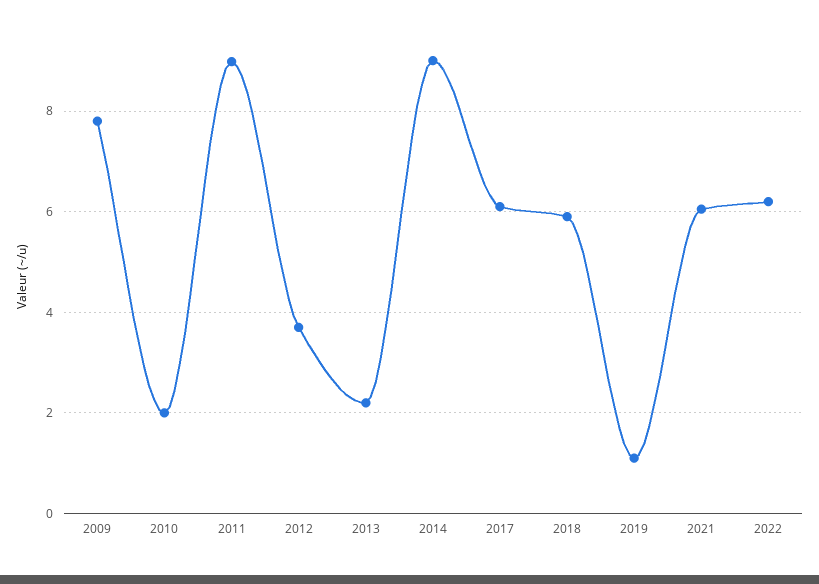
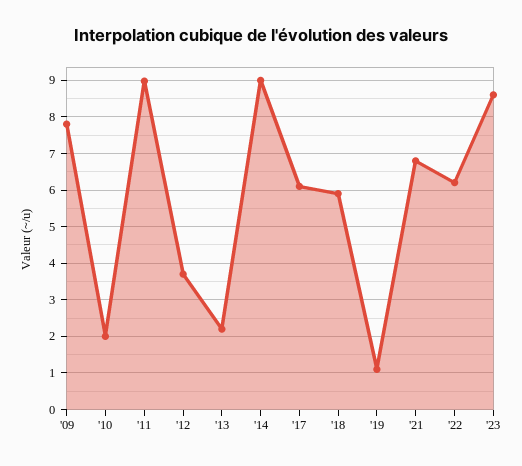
2021: 6 -> 6.8
'23: none -> 8.6

